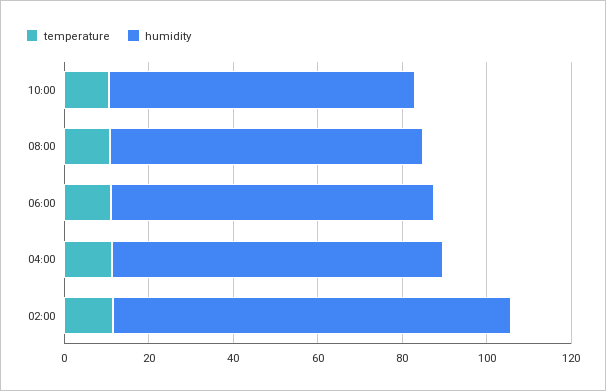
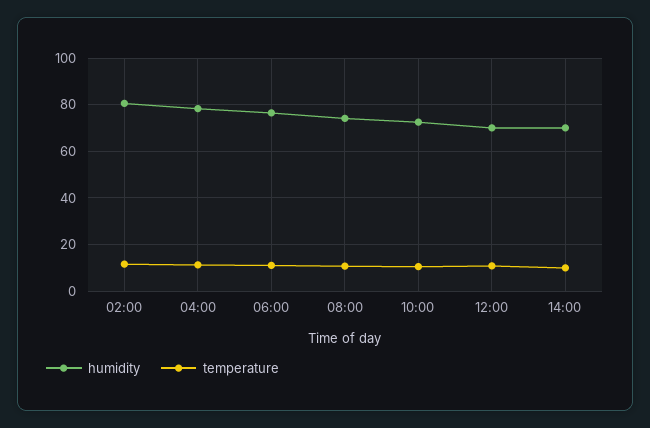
humidity, 02:00: 95 -> 80
humidity, 12:00: none -> 70
temperature, 12:00: none -> 10
humidity, 14:00: none -> 70
temperature, 14:00: none -> 10

